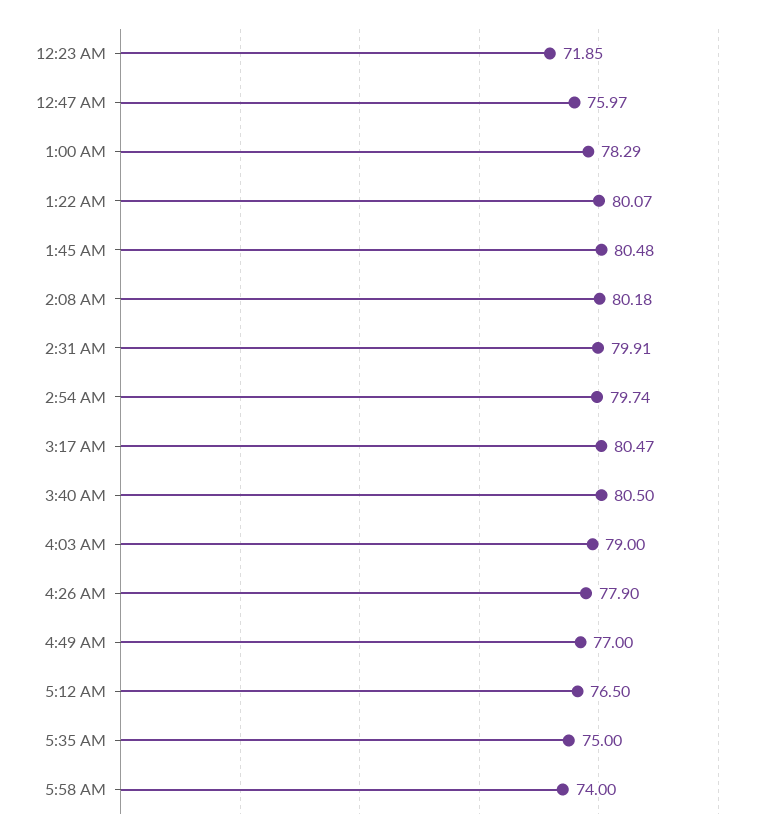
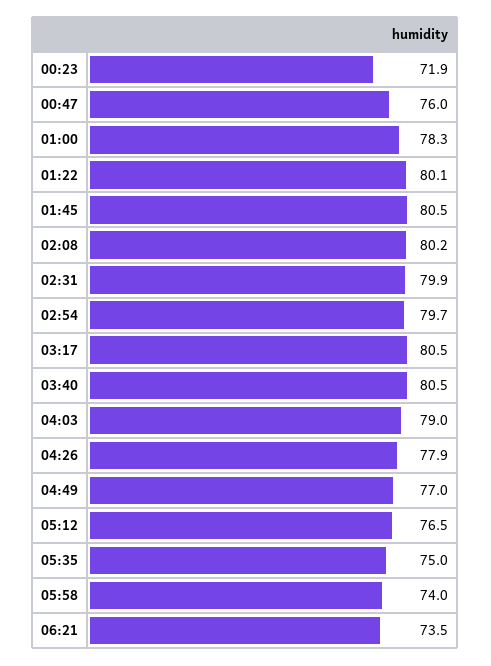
06:21: none -> 73.5

